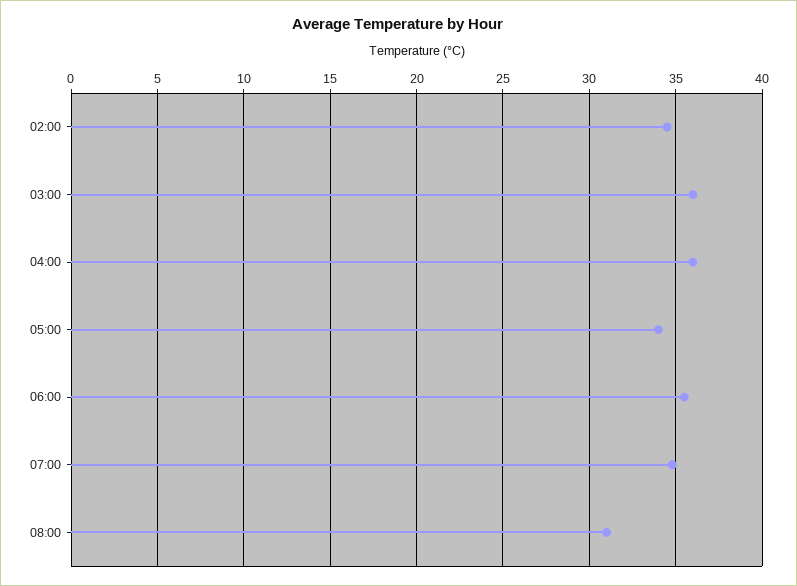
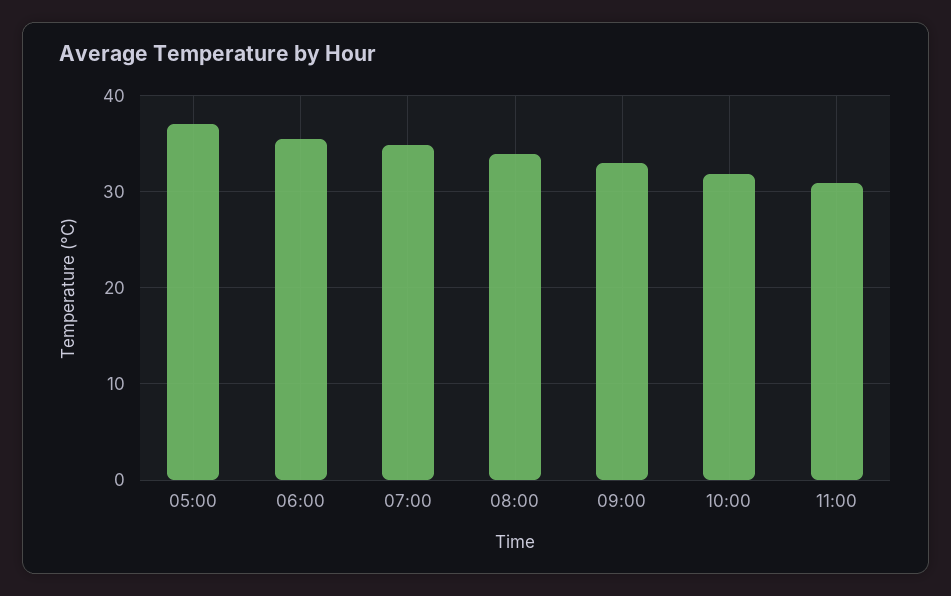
02:00: 34.5 -> none
03:00: 36 -> none
04:00: 36 -> none
05:00: 34 -> 37
08:00: 31 -> 34
09:00: none -> 33
10:00: none -> 32
11:00: none -> 31

